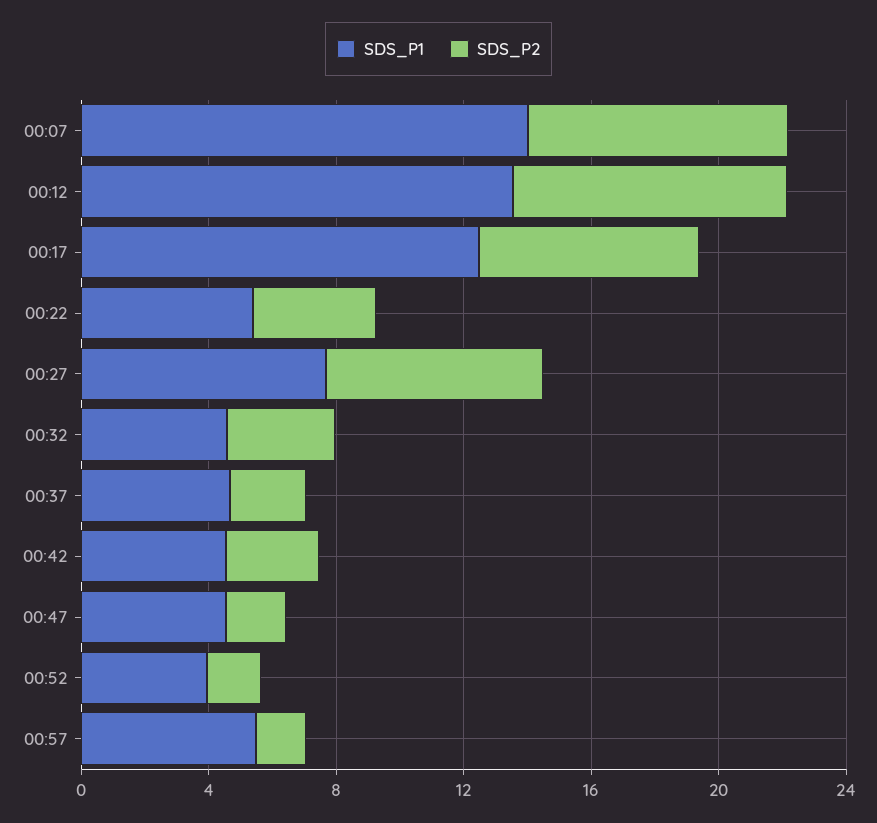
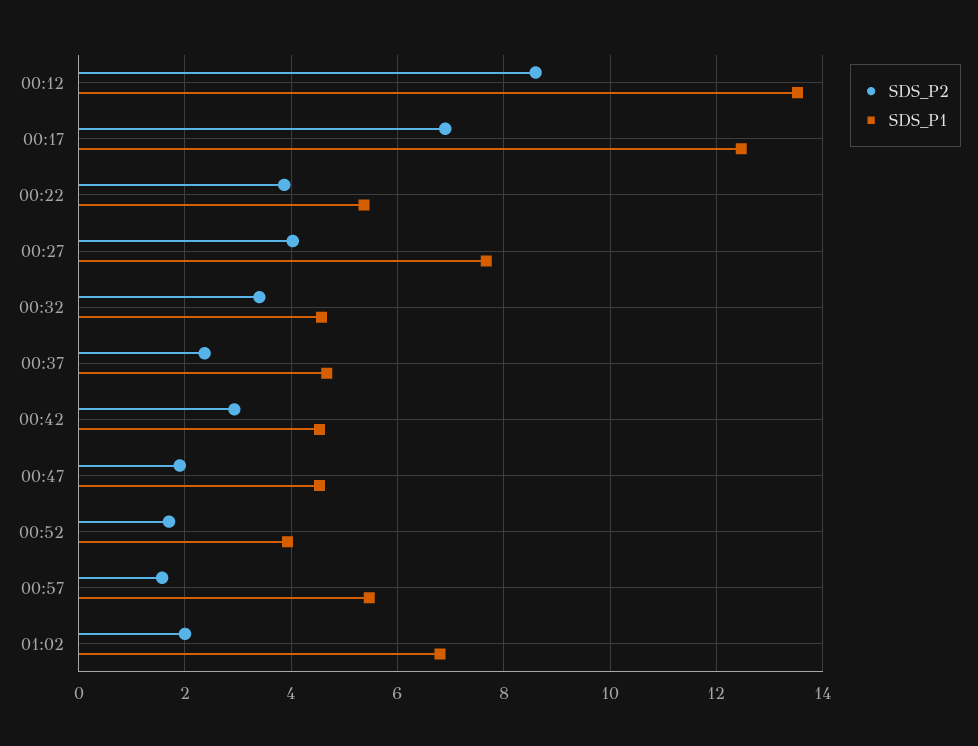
SDS_P1, 00:07: 14 -> none
SDS_P2, 00:07: 8 -> none
SDS_P2, 00:27: 7 -> 4
SDS_P2, 01:02: none -> 2
SDS_P1, 01:02: none -> 6.8

